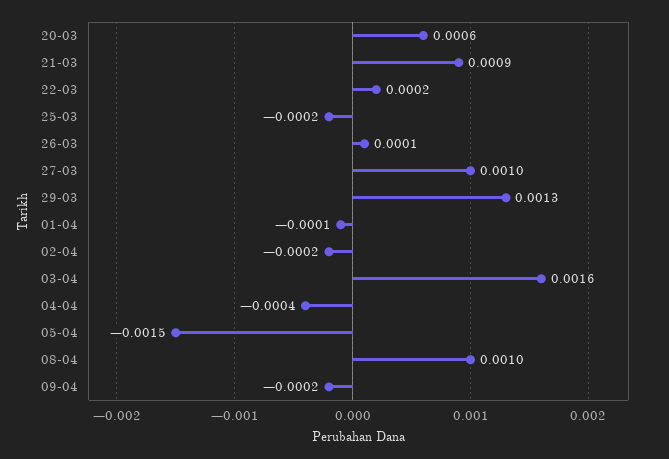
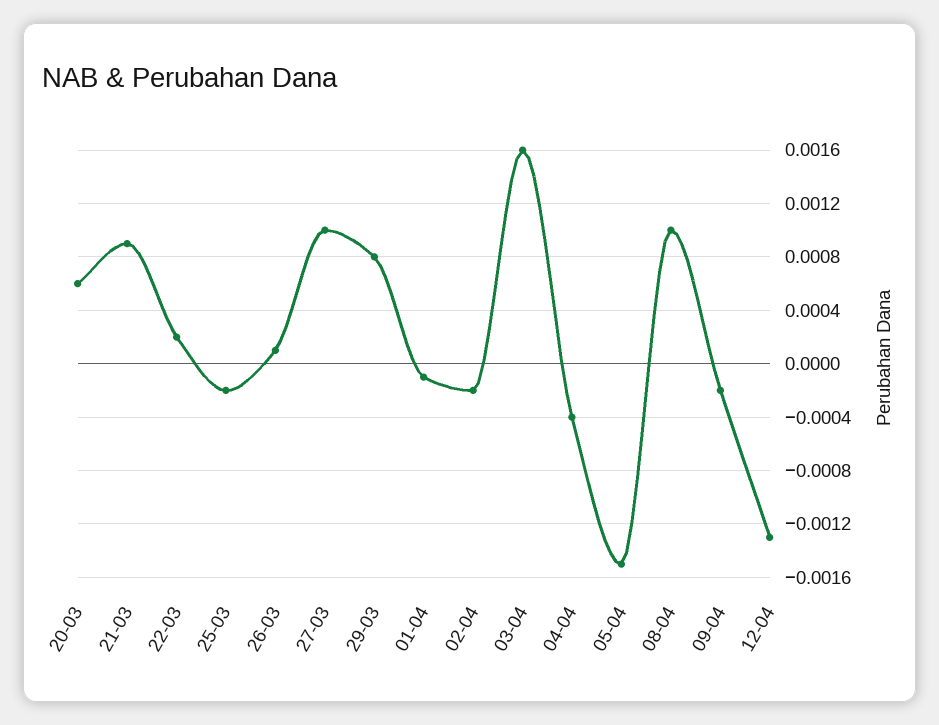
29-03: 0.0013 -> 0.0008
12-04: none -> -0.0013

